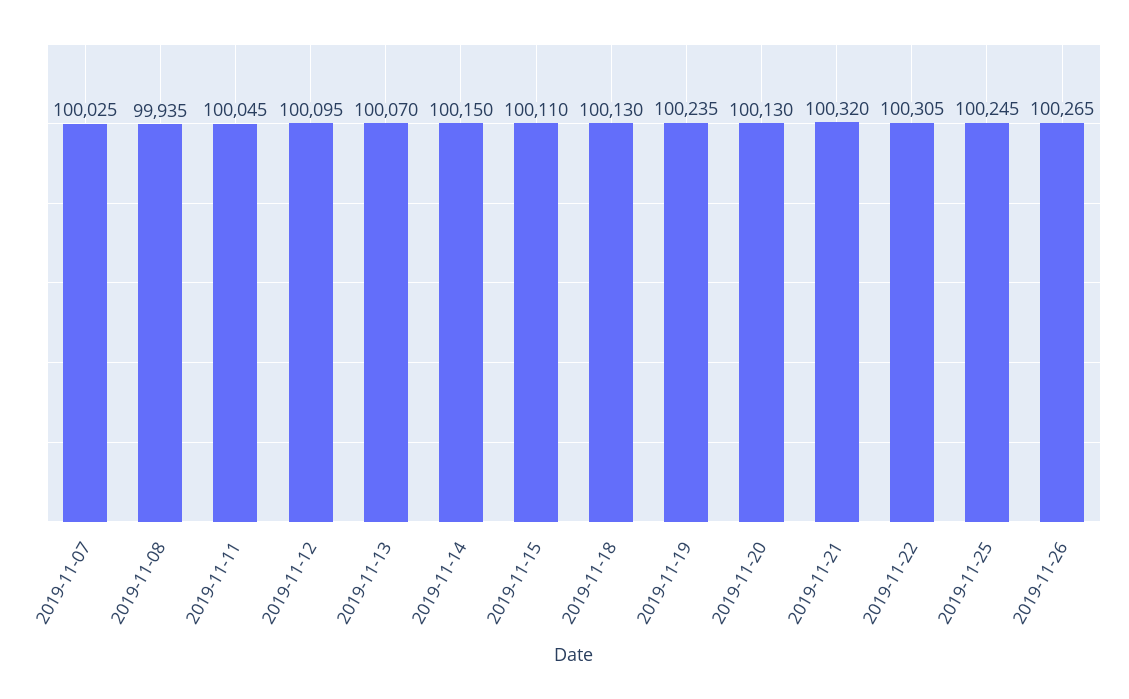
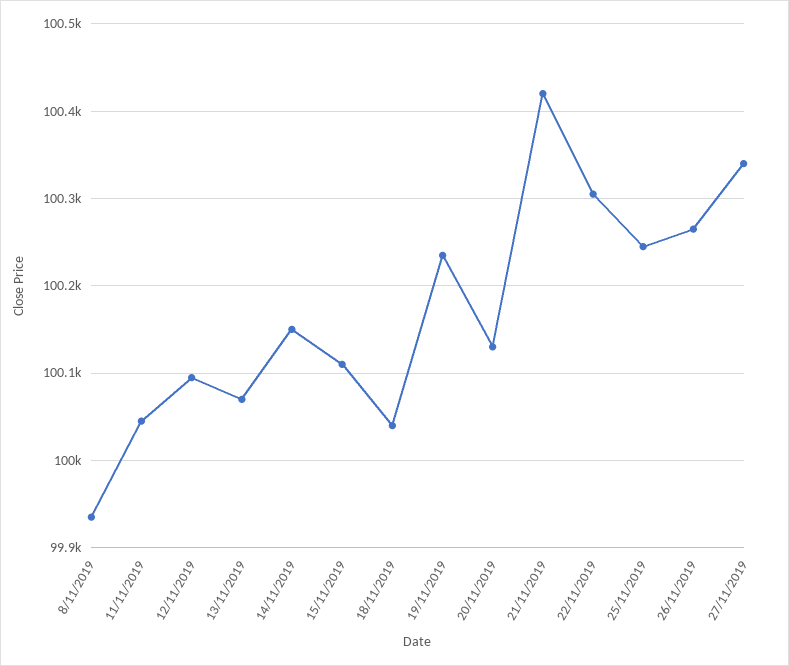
2019-11-07: 100025 -> none
2019-11-18: 100130 -> 100040
2019-11-21: 100320 -> 100420
27/11/2019: none -> 100340

